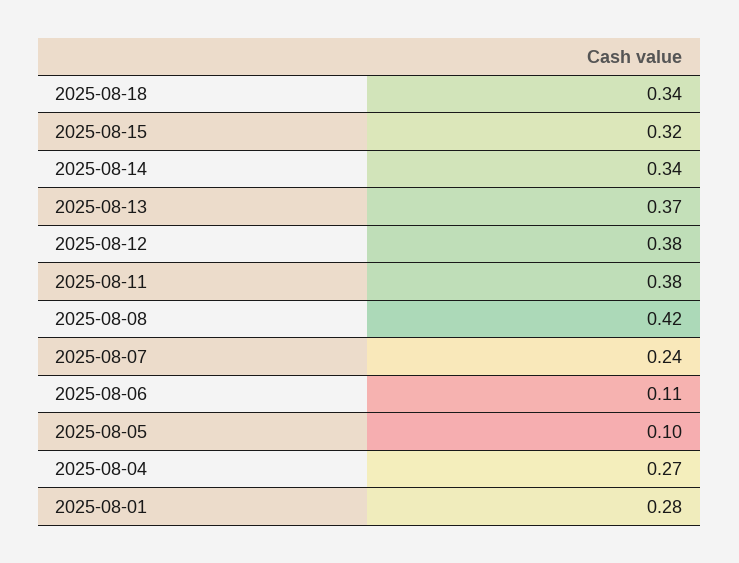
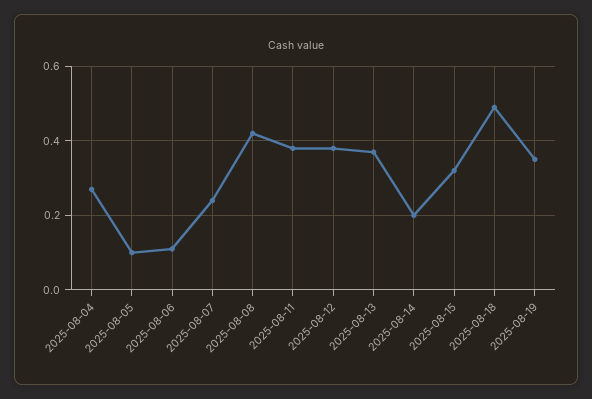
2025-08-18: 0.34 -> 0.5
2025-08-14: 0.34 -> 0.2
2025-08-01: 0.28 -> none
2025-08-19: none -> 0.35

